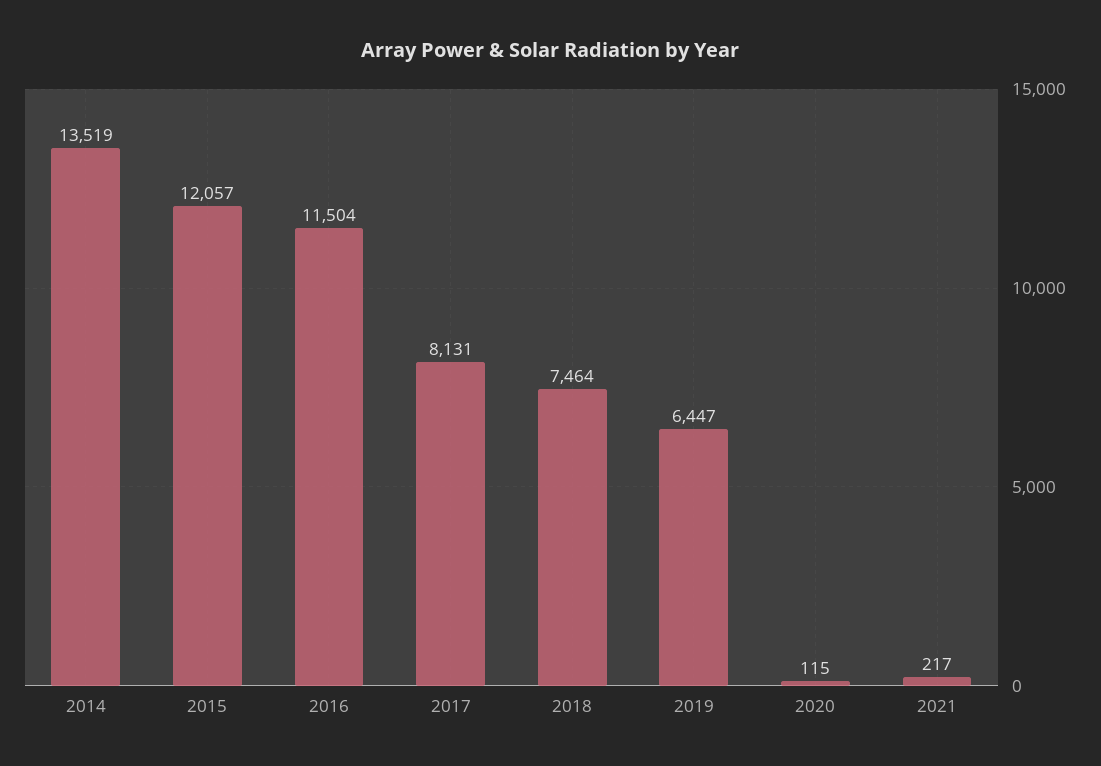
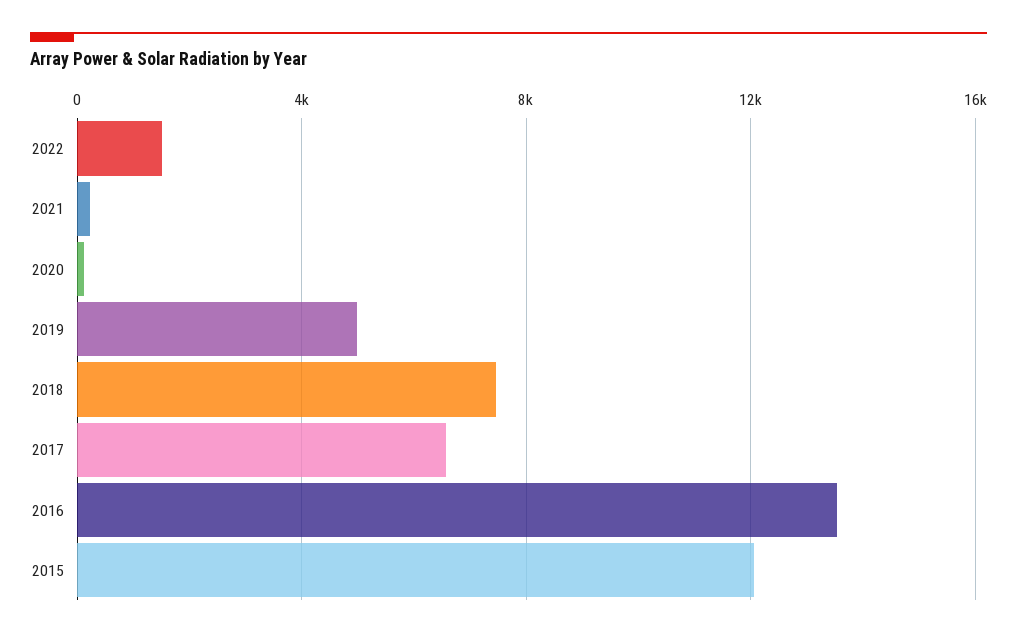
2014: 13519 -> none
2016: 11504 -> 13500
2017: 8131 -> 6500
2019: 6447 -> 5000
2022: none -> 1500

